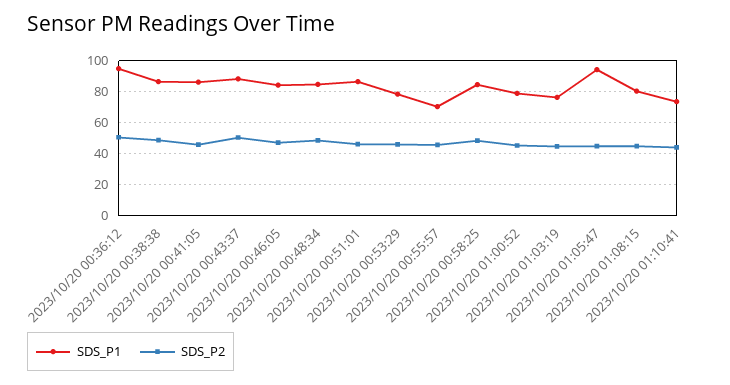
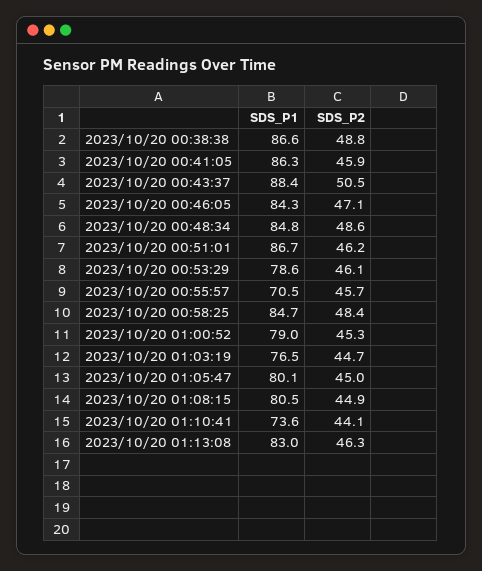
SDS_P1, 2023/10/20 00:36:12: 95 -> none
SDS_P2, 2023/10/20 00:36:12: 50 -> none
SDS_P1, 2023/10/20 01:05:47: 95 -> 80.1
SDS_P1, 2023/10/20 01:13:08: none -> 83
SDS_P2, 2023/10/20 01:13:08: none -> 46.3

